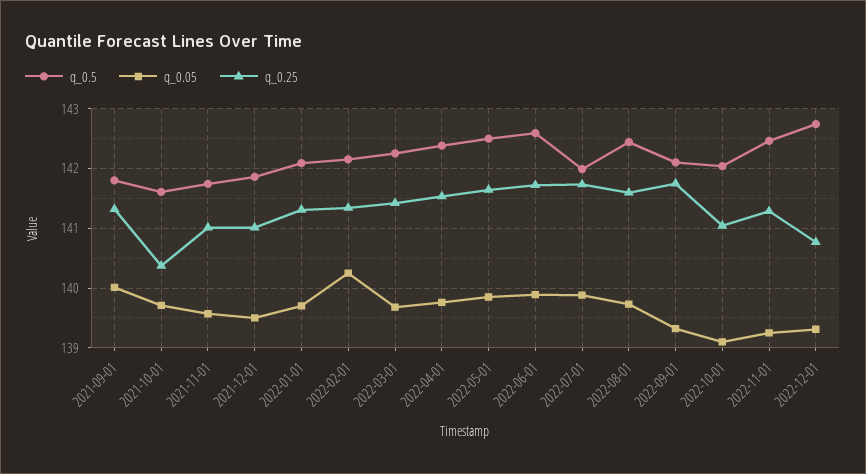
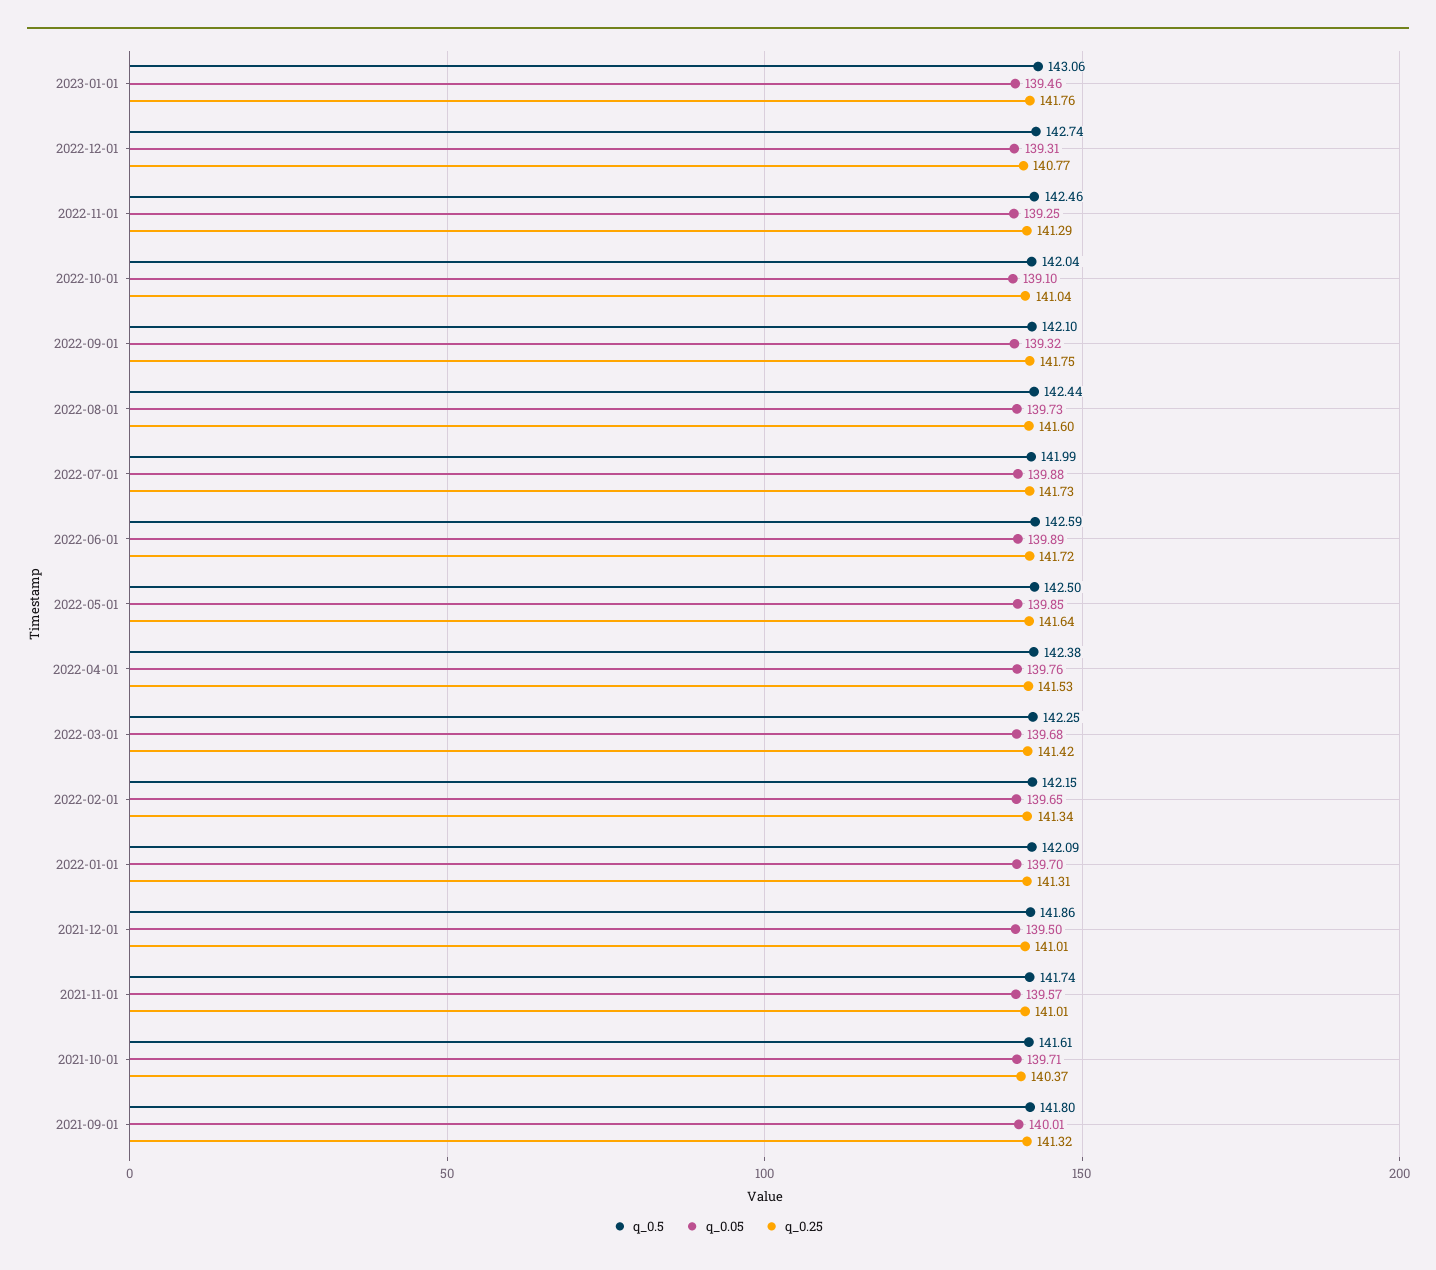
q_0.05, 2022-02-01: 140.2 -> 139.65
q_0.5, 2023-01-01: none -> 143.06
q_0.05, 2023-01-01: none -> 139.46
q_0.25, 2023-01-01: none -> 141.76

